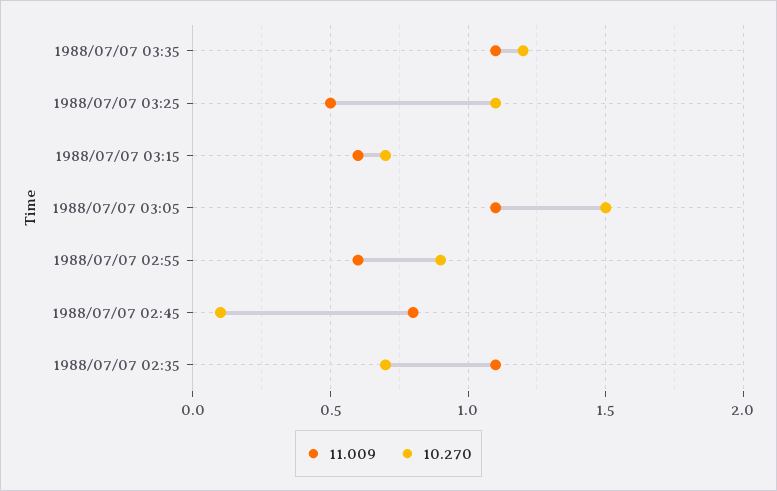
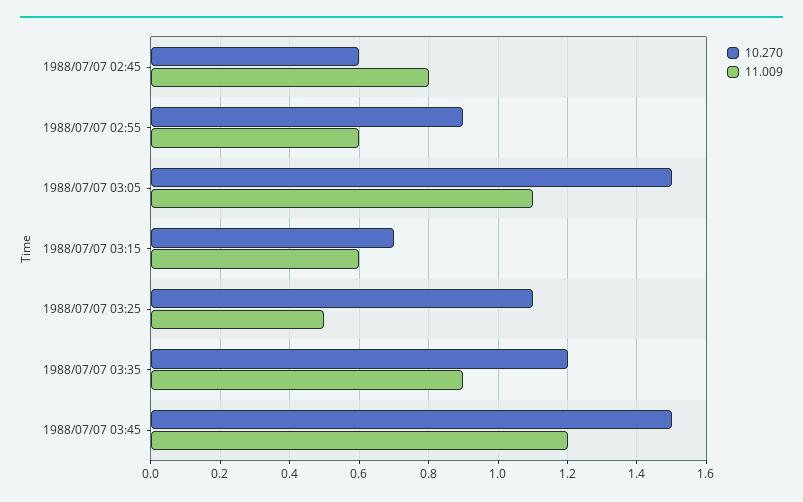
11.009, 1988/07/07 03:35: 1.1 -> 0.9
10.270, 1988/07/07 02:45: 0.1 -> 0.6
11.009, 1988/07/07 02:35: 1.1 -> none
10.270, 1988/07/07 02:35: 0.7 -> none
10.270, 1988/07/07 03:45: none -> 1.5
11.009, 1988/07/07 03:45: none -> 1.2

